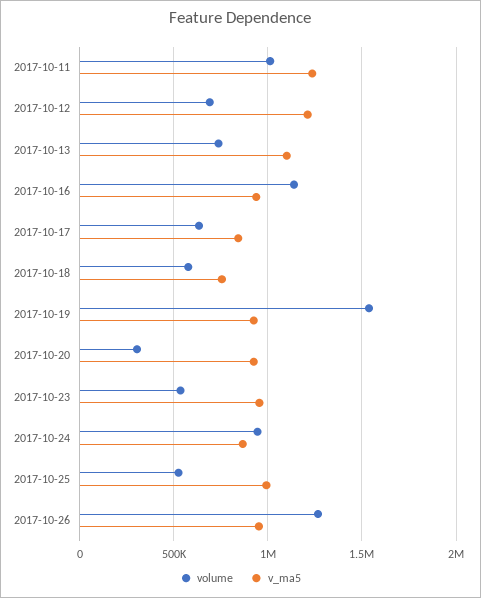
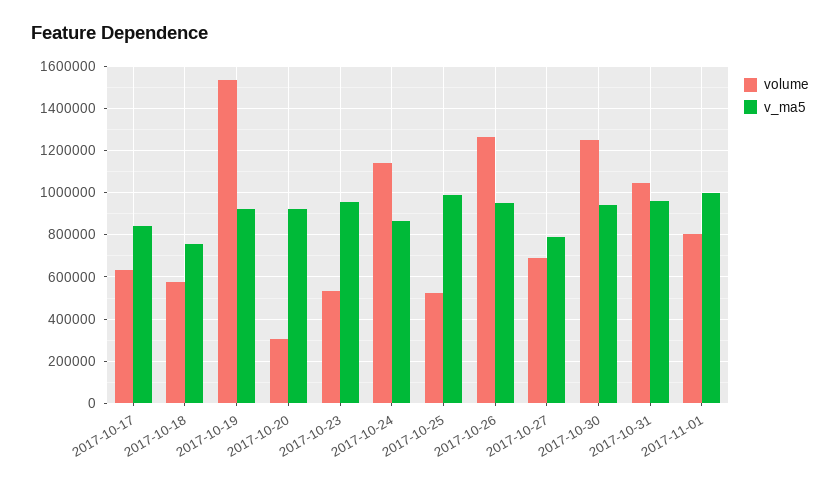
volume, 2017-10-11: 1000000 -> none
v_ma5, 2017-10-11: 1250000 -> none
volume, 2017-10-12: 700000 -> none
v_ma5, 2017-10-12: 1200000 -> none
volume, 2017-10-13: 750000 -> none
v_ma5, 2017-10-13: 1100000 -> none
volume, 2017-10-16: 1150000 -> none
v_ma5, 2017-10-16: 950000 -> none
volume, 2017-10-24: 950000 -> 1150000
volume, 2017-10-27: none -> 700000
v_ma5, 2017-10-27: none -> 800000
volume, 2017-10-30: none -> 1250000
v_ma5, 2017-10-30: none -> 950000
volume, 2017-10-31: none -> 1050000
v_ma5, 2017-10-31: none -> 950000
volume, 2017-11-01: none -> 800000
v_ma5, 2017-11-01: none -> 1000000

